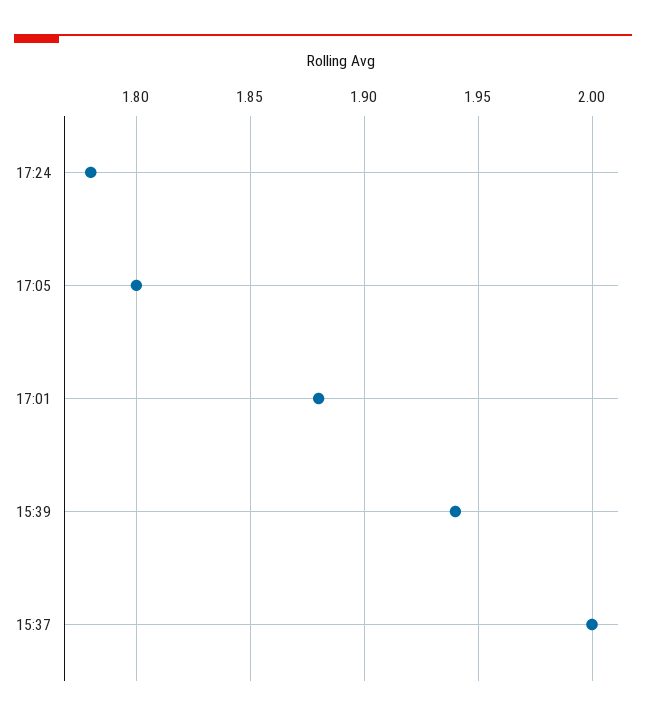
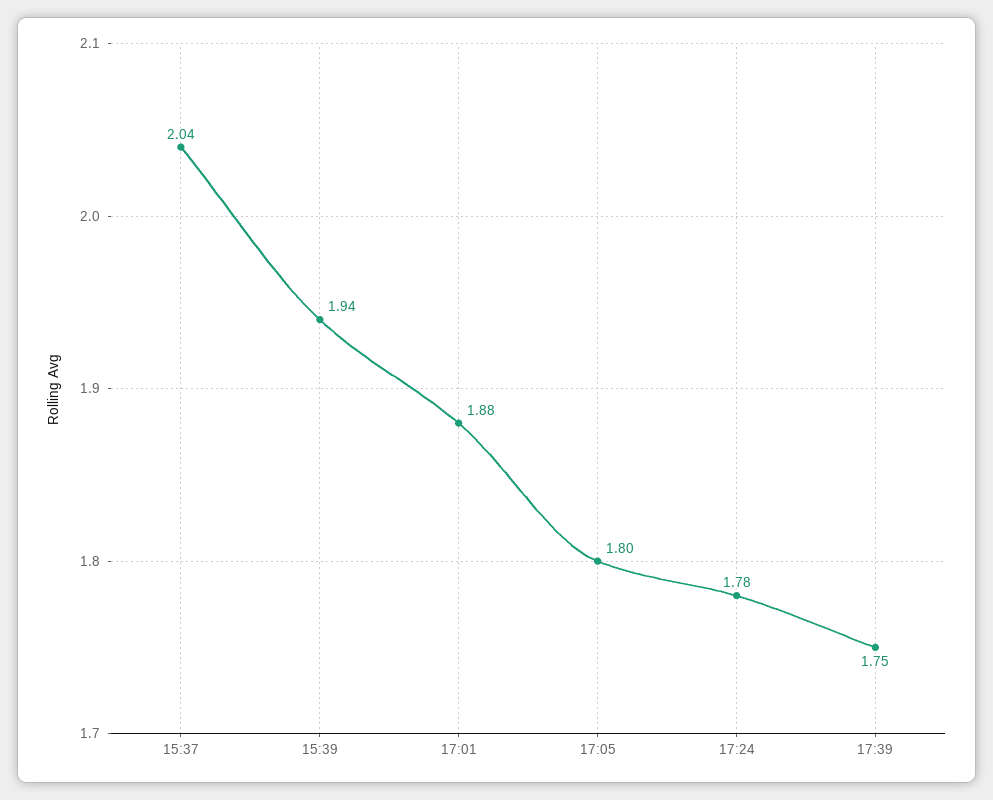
15:37: 2 -> 2.04
17:39: none -> 1.75

